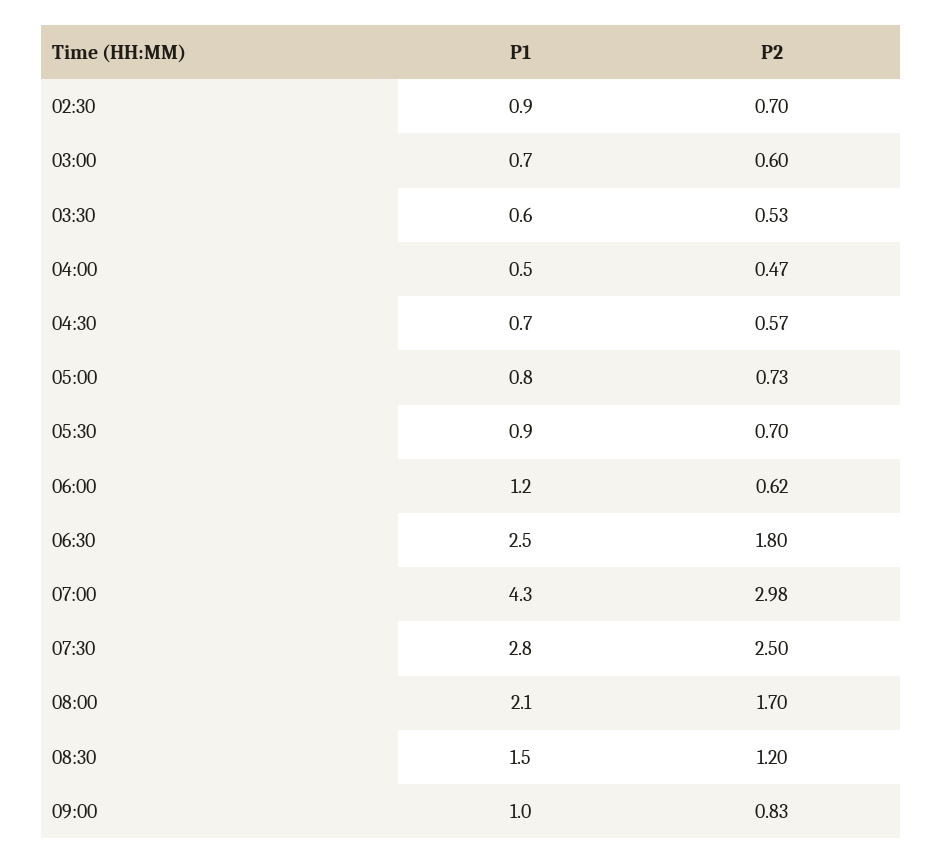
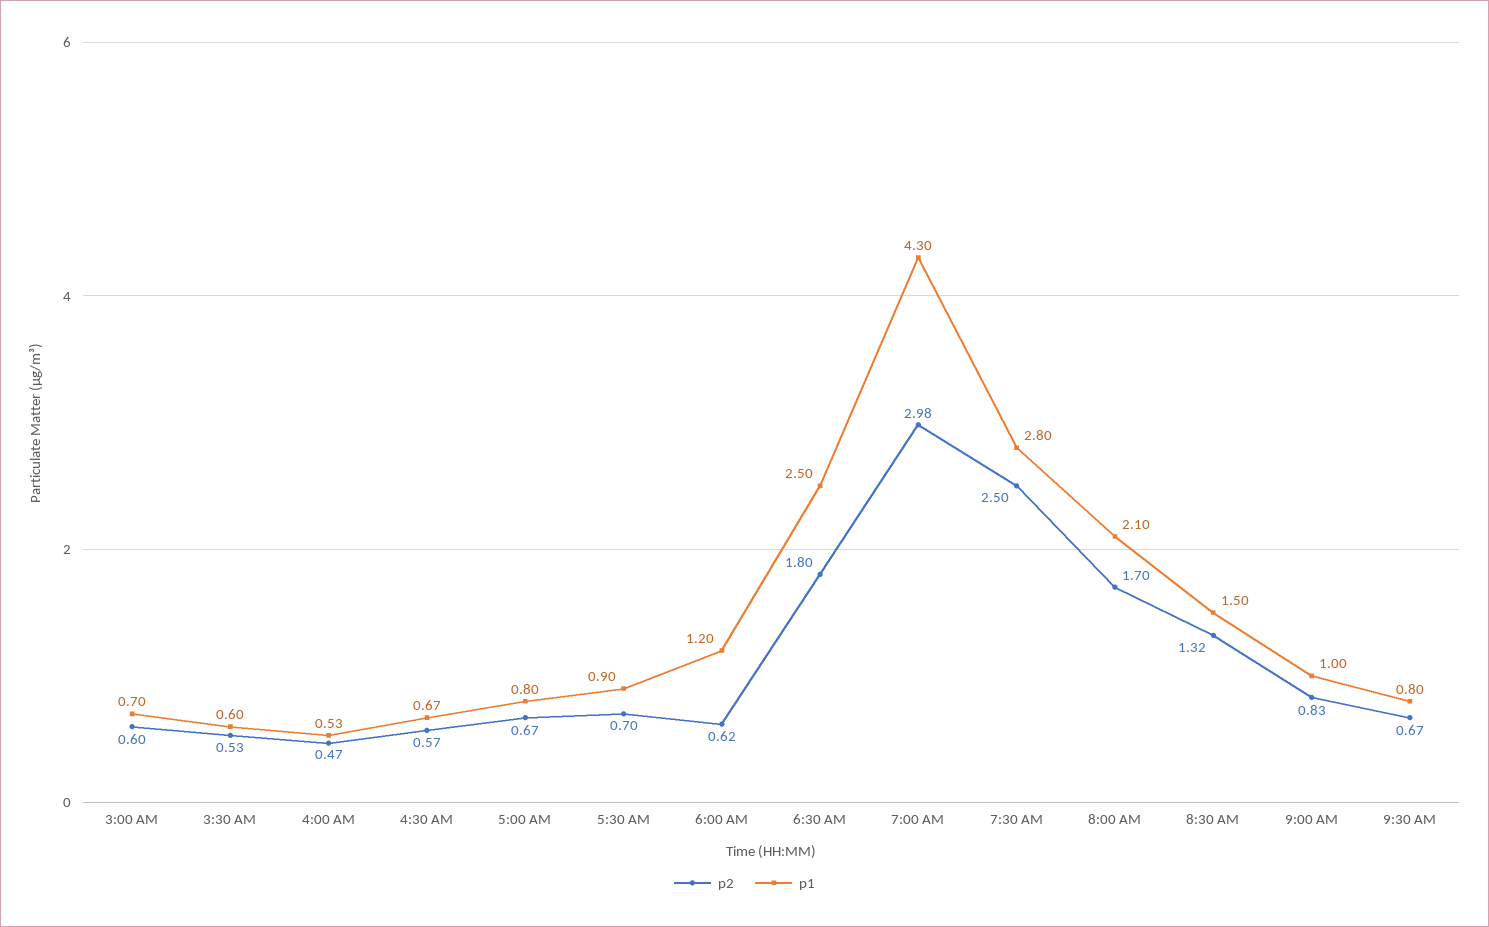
P1, 02:30: 0.9 -> none
P2, 02:30: 0.7 -> none
P2, 05:00: 0.73 -> 0.67
P2, 08:30: 1.2 -> 1.32
P2, 9:30 AM: none -> 0.67
P1, 9:30 AM: none -> 0.8

